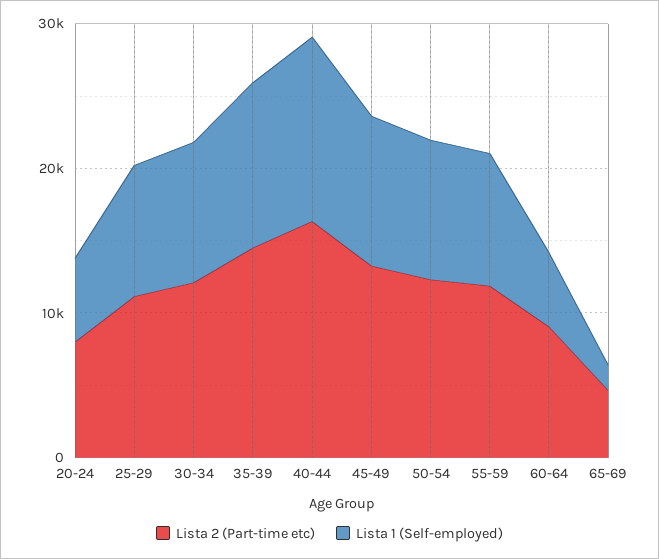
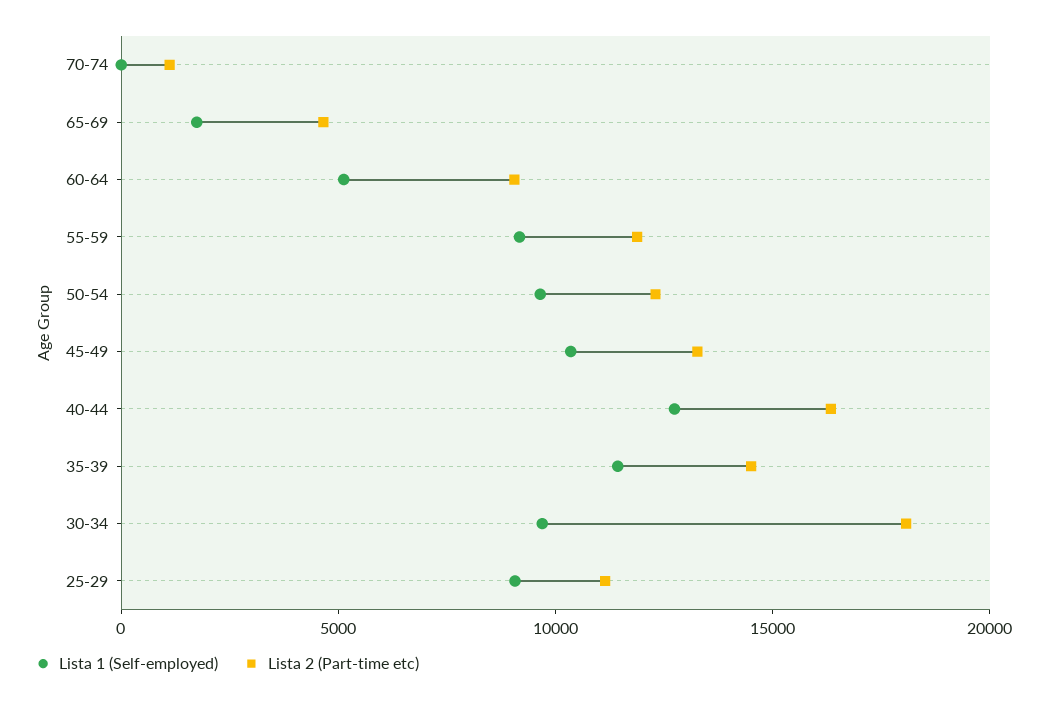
Lista 2 (Part-time etc), 20-24: 8000 -> none
Lista 1 (Self-employed), 20-24: 6000 -> none
Lista 2 (Part-time etc), 30-34: 12000 -> 18000
Lista 1 (Self-employed), 70-74: none -> 0
Lista 2 (Part-time etc), 70-74: none -> 1000

